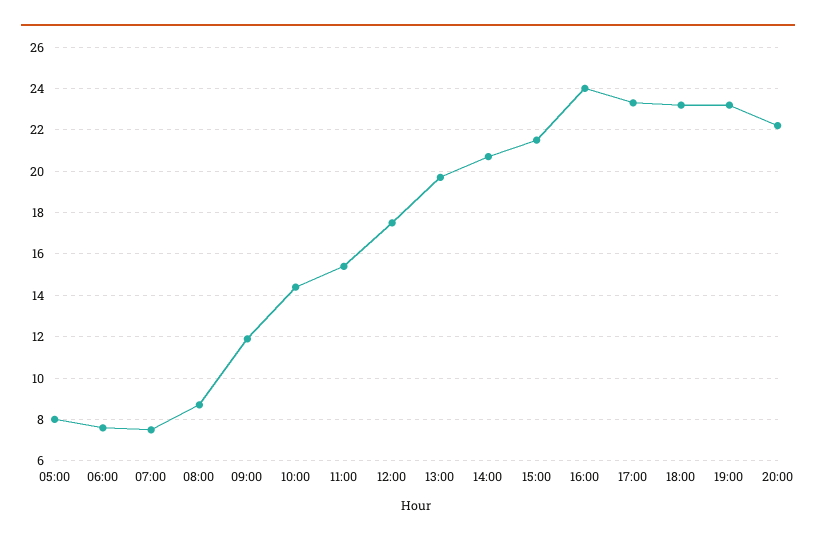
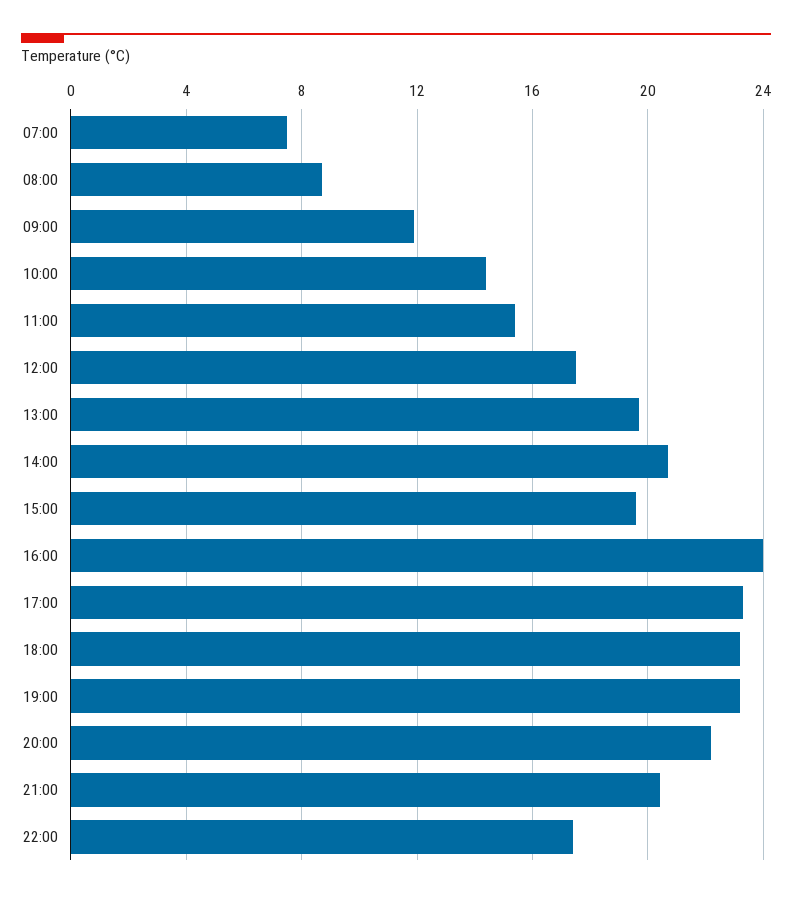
05:00: 8 -> none
06:00: 7.5 -> none
15:00: 21.5 -> 19.5
21:00: none -> 20.5
22:00: none -> 17.5

